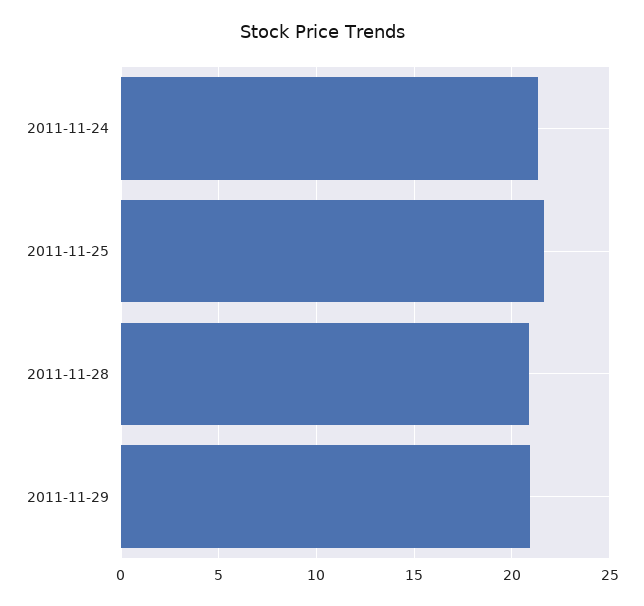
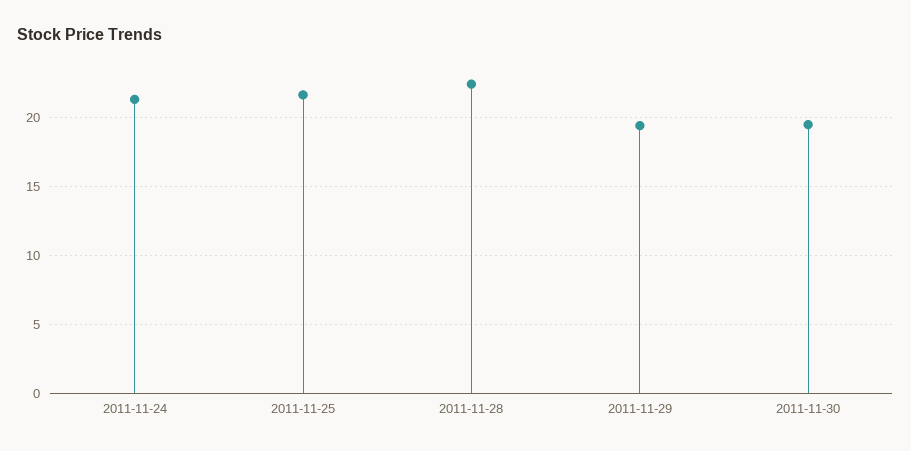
2011-11-28: 21 -> 22.5
2011-11-29: 21 -> 19.5
2011-11-30: none -> 19.5

